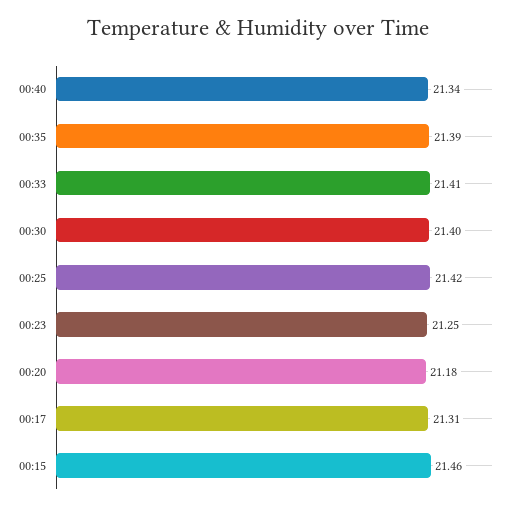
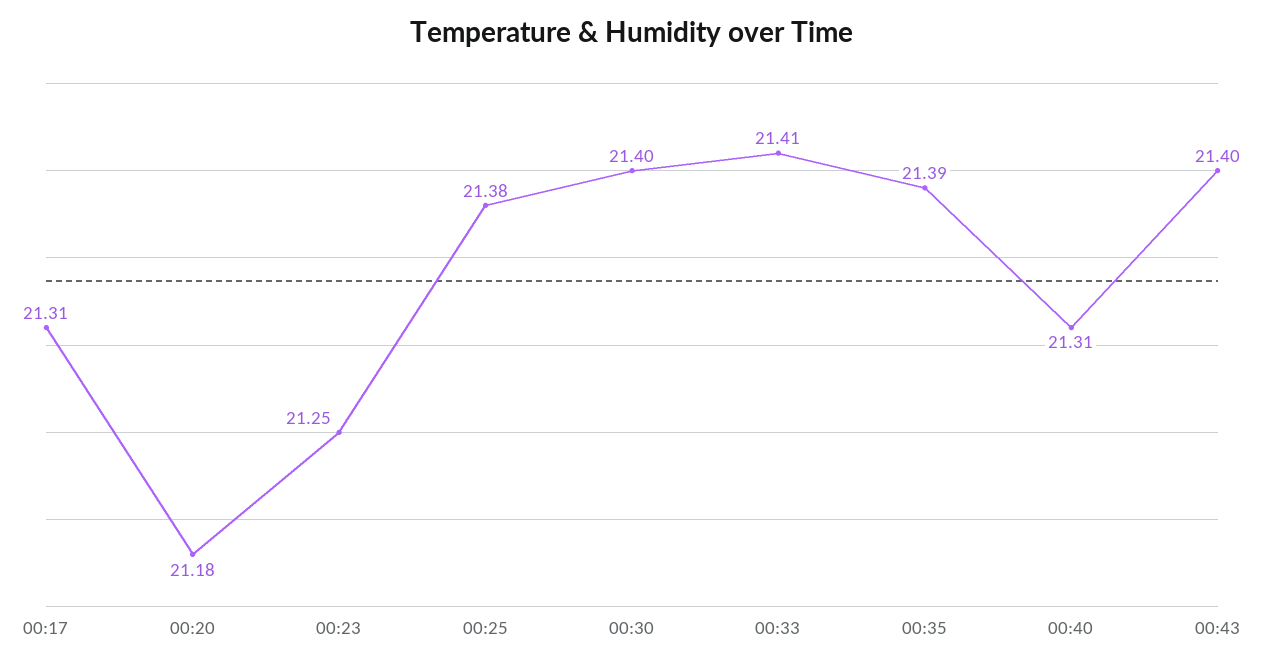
00:40: 21.34 -> 21.31
00:25: 21.42 -> 21.38
00:15: 21.46 -> none
00:43: none -> 21.4

